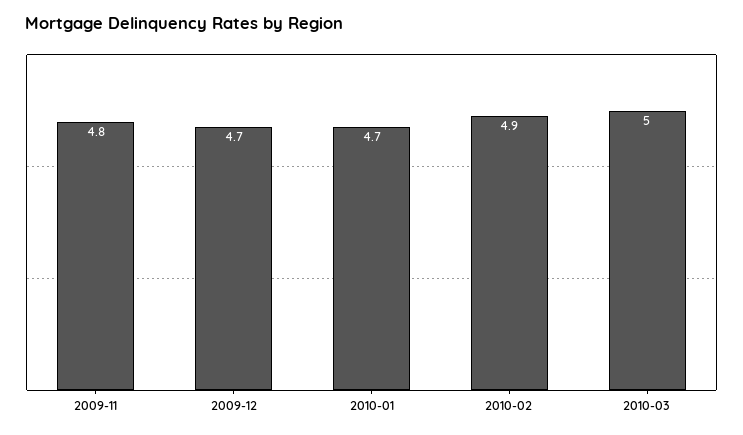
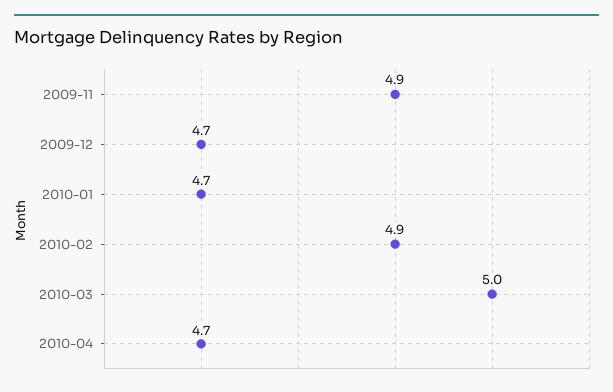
2009-11: 4.8 -> 4.9
2010-04: none -> 4.7

